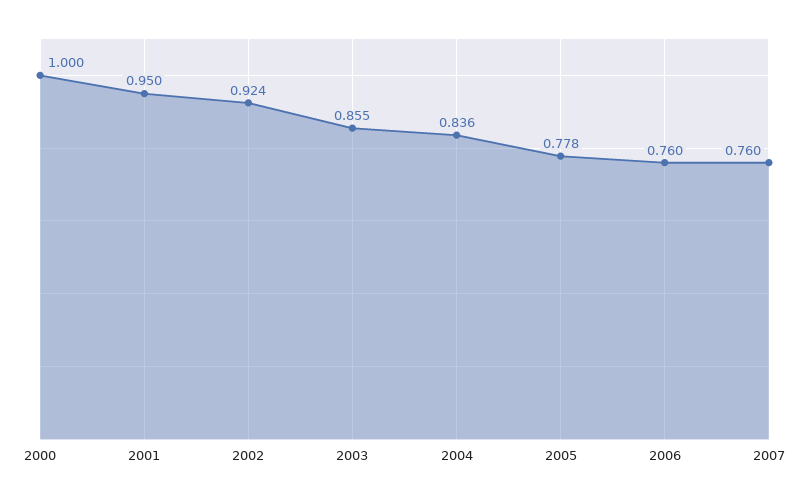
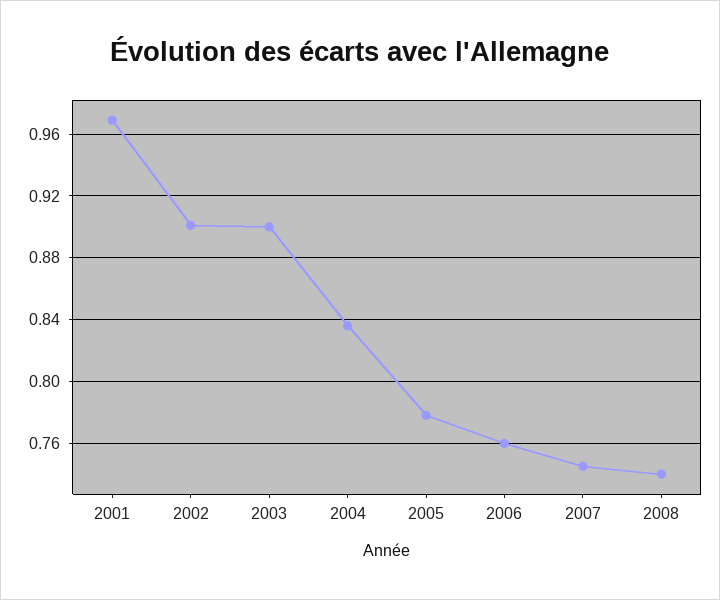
2000: 1 -> none
2001: 0.95 -> 0.97
2002: 0.924 -> 0.9
2003: 0.855 -> 0.9
2007: 0.76 -> 0.745
2008: none -> 0.74

